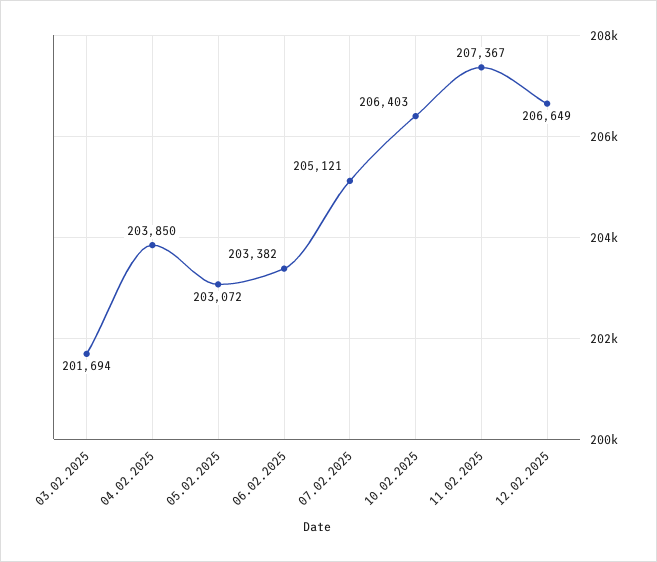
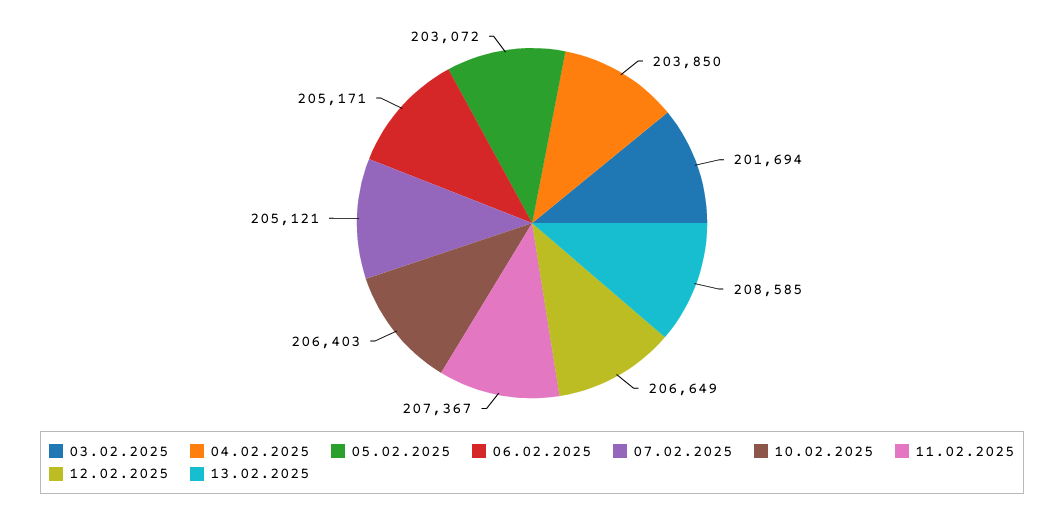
06.02.2025: 203382 -> 205171
13.02.2025: none -> 208585

